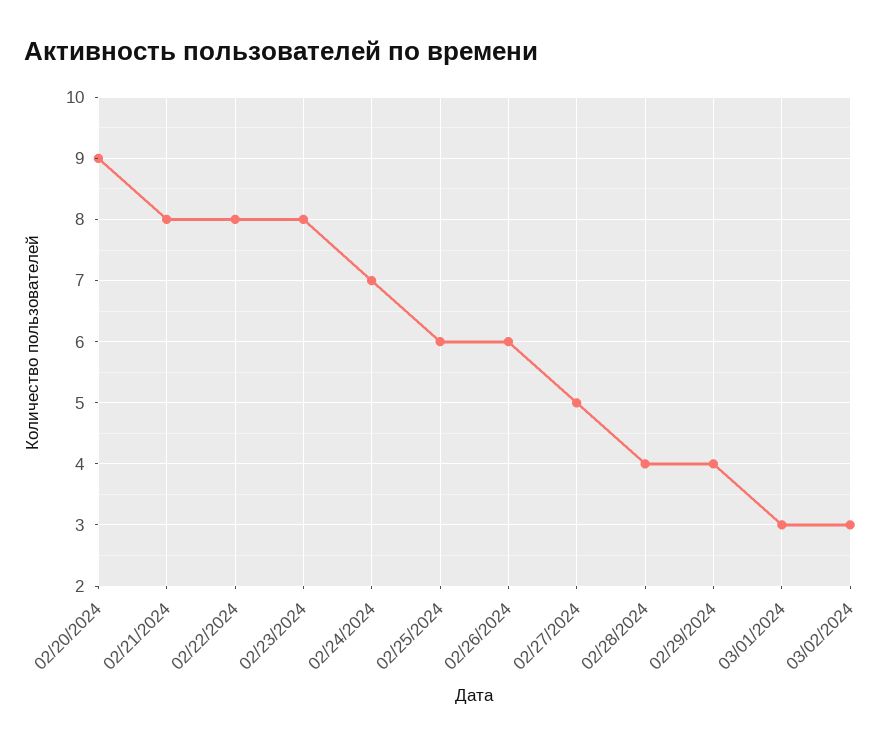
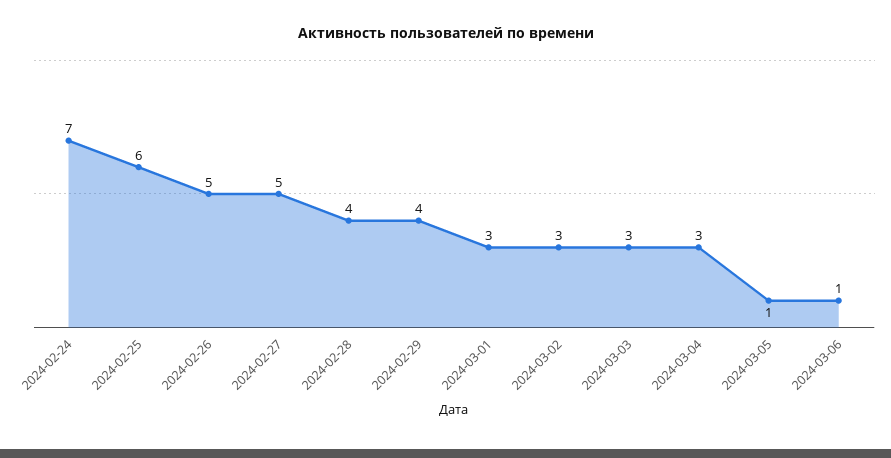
02/20/2024: 9 -> none
02/21/2024: 8 -> none
02/22/2024: 8 -> none
02/23/2024: 8 -> none
02/26/2024: 6 -> 5
2024-03-03: none -> 3
2024-03-04: none -> 3
2024-03-05: none -> 1
2024-03-06: none -> 1

